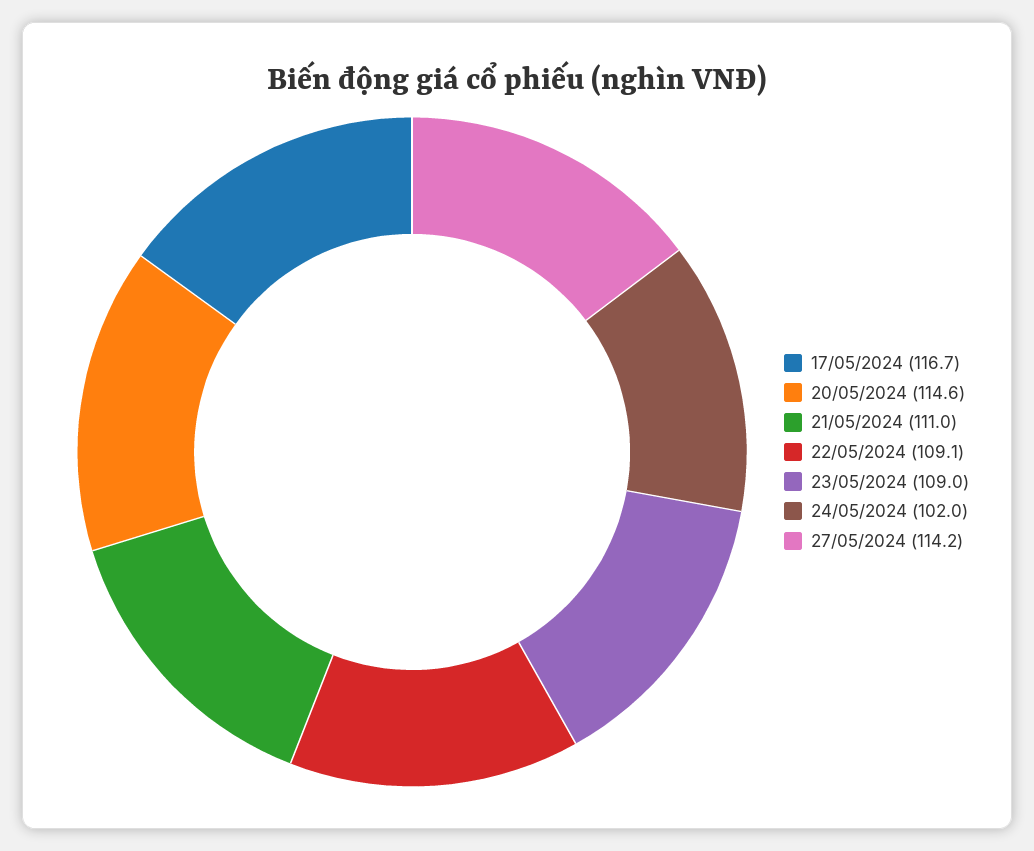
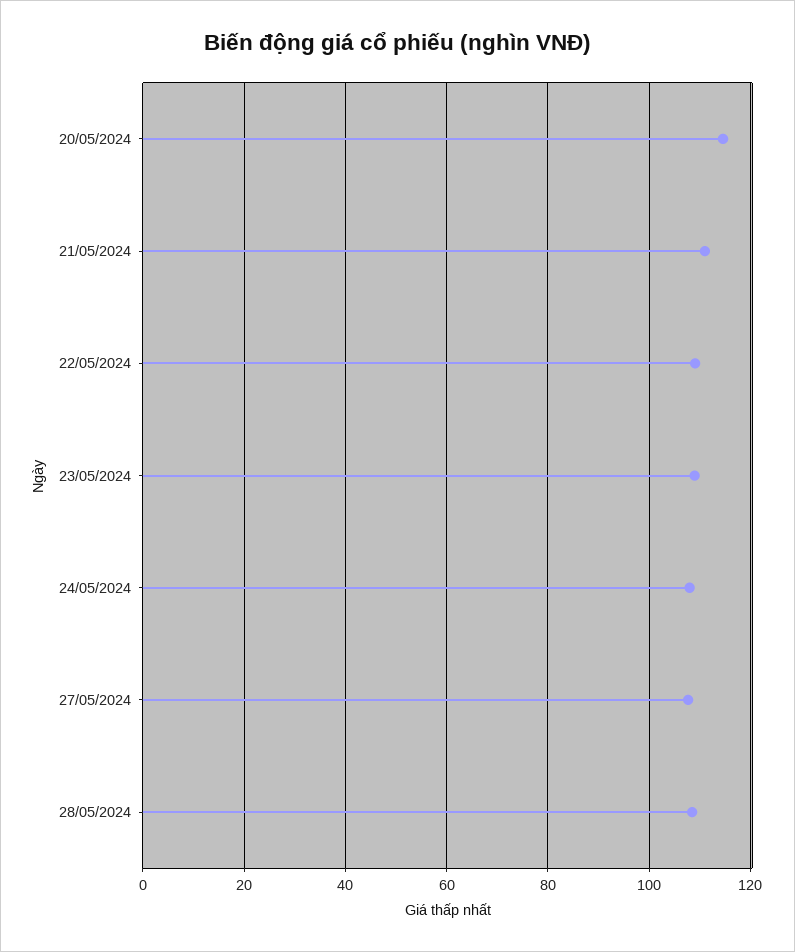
17/05/2024: 116.7 -> none
24/05/2024: 102 -> 108
27/05/2024: 114.2 -> 108
28/05/2024: none -> 108

